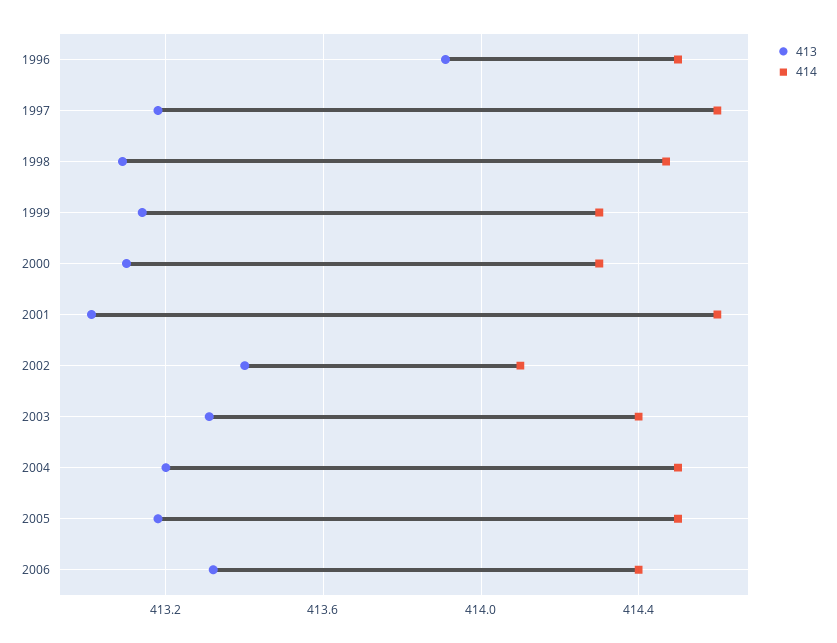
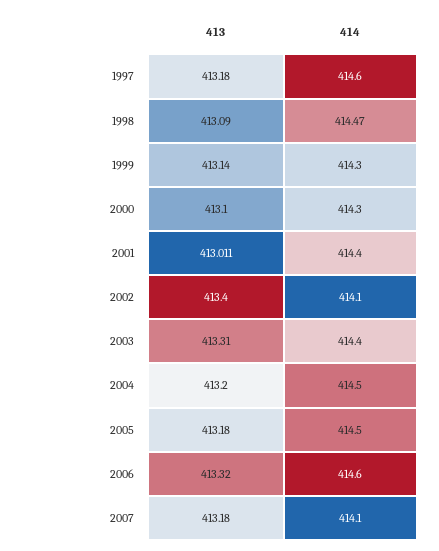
413, 1996: 413.9 -> none
414, 1996: 414.5 -> none
414, 2001: 414.6 -> 414.4
414, 2006: 414.4 -> 414.6
413, 2007: none -> 413.18
414, 2007: none -> 414.1

